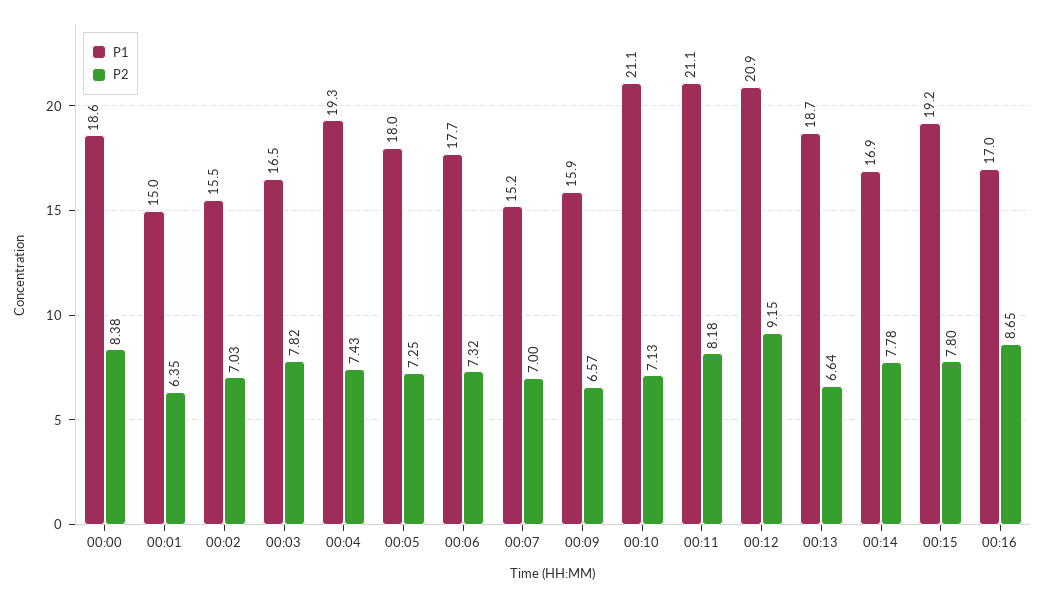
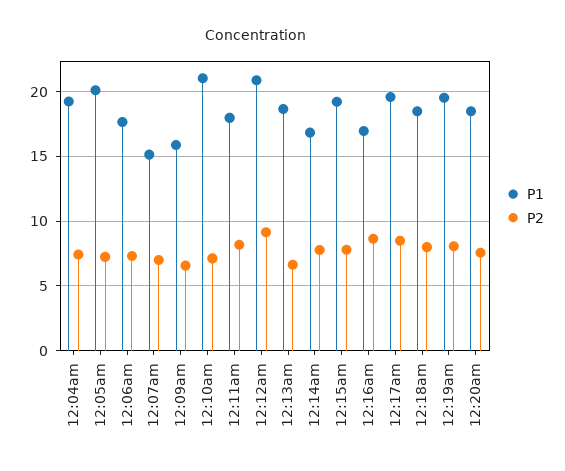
P1, 00:00: 18.6 -> none
P2, 00:00: 8.38 -> none
P1, 00:01: 15 -> none
P2, 00:01: 6.35 -> none
P1, 00:02: 15.5 -> none
P2, 00:02: 7.03 -> none
P1, 00:03: 16.5 -> none
P2, 00:03: 7.82 -> none
P1, 00:05: 18 -> 20
P1, 00:11: 21.1 -> 18
P1, 12:17am: none -> 19.5
P2, 12:17am: none -> 8.5
P1, 12:18am: none -> 18.5
P2, 12:18am: none -> 8
P1, 12:19am: none -> 19.5
P2, 12:19am: none -> 8
P1, 12:20am: none -> 18.5
P2, 12:20am: none -> 7.5

